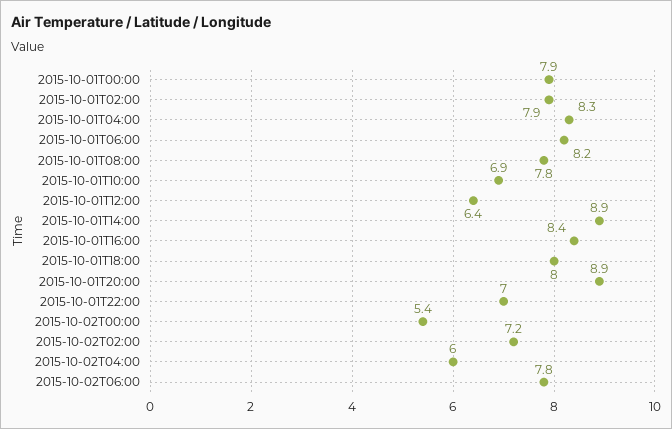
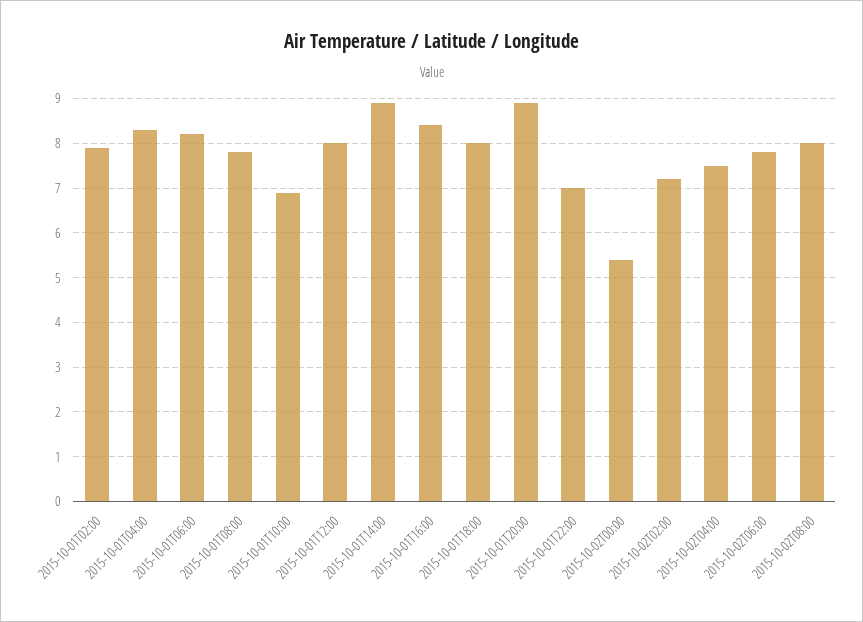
2015-10-01T00:00: 7.9 -> none
2015-10-01T12:00: 6.4 -> 8
2015-10-02T04:00: 6 -> 7.5
2015-10-02T08:00: none -> 8

